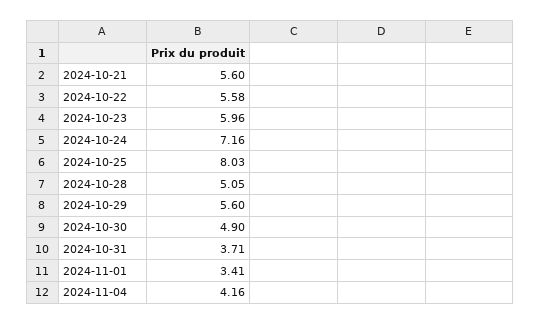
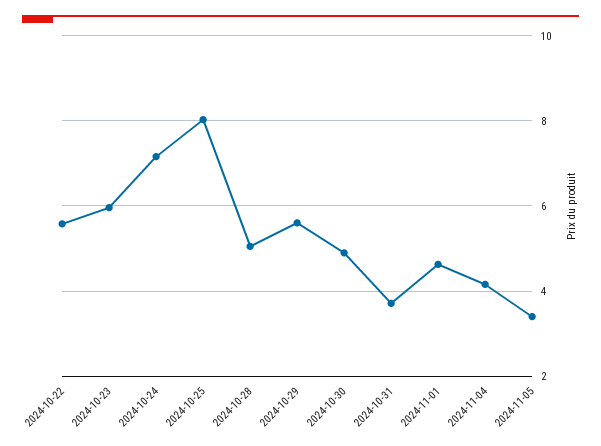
2024-10-21: 5.6 -> none
2024-11-01: 3.41 -> 4.6
2024-11-05: none -> 3.4

